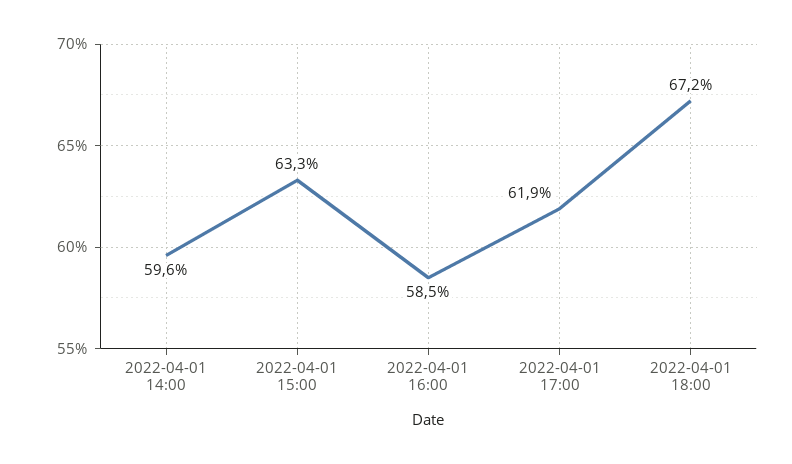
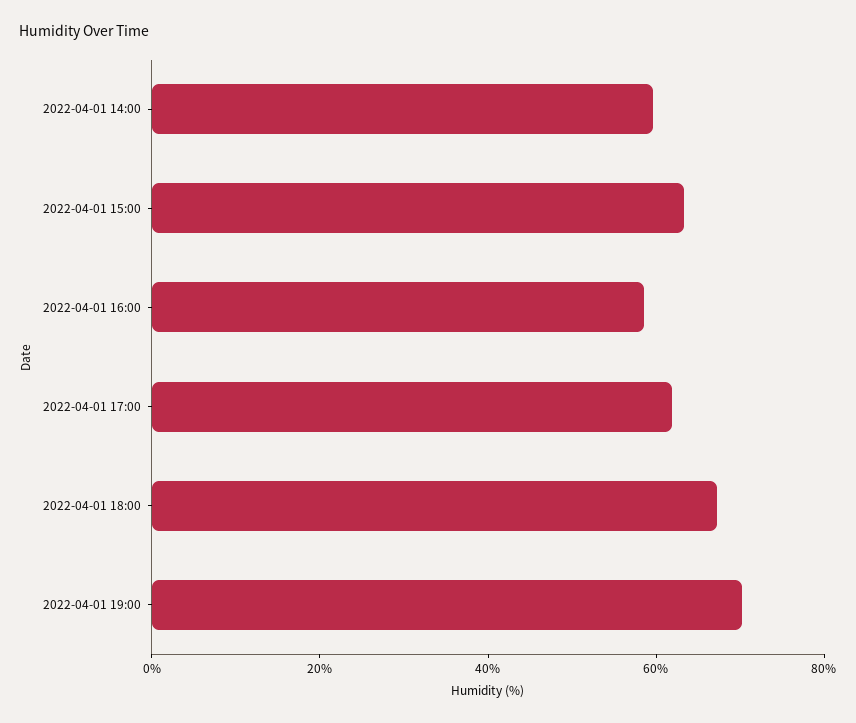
2022-04-01 19:00: none -> 70

